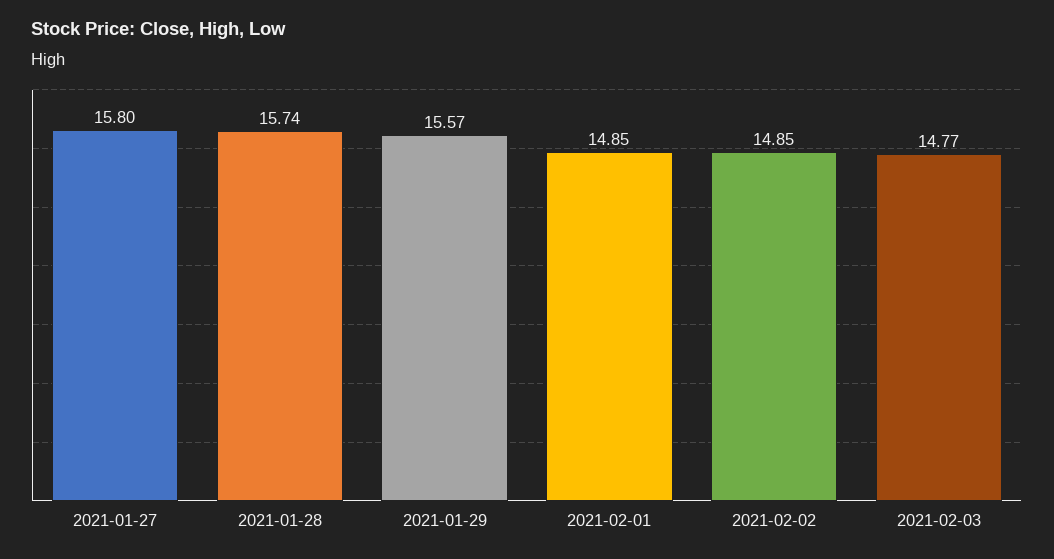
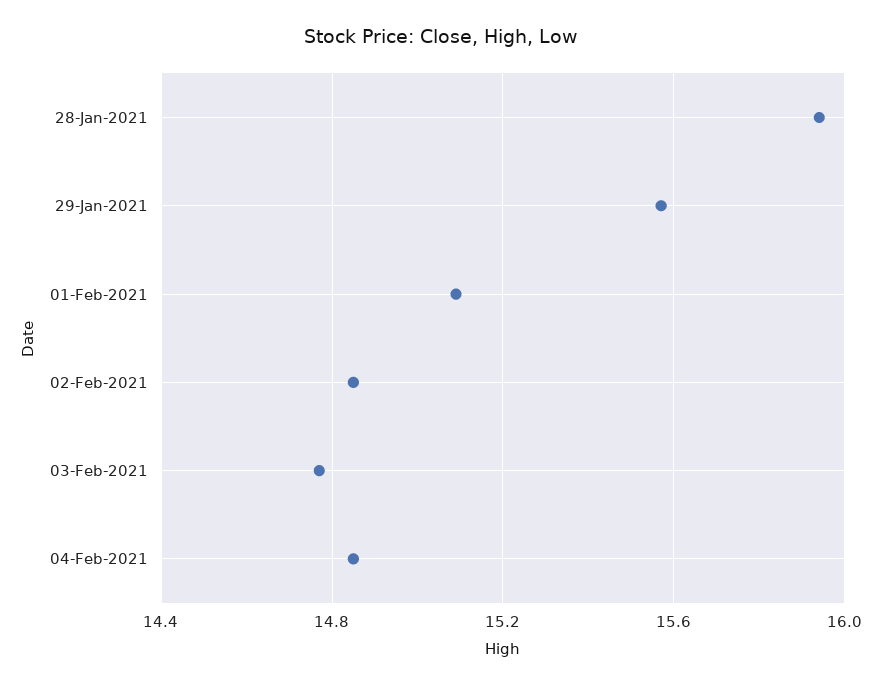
2021-01-27: 15.8 -> none
2021-01-28: 15.74 -> 15.95
2021-02-01: 14.85 -> 15.1
04-Feb-2021: none -> 14.85

